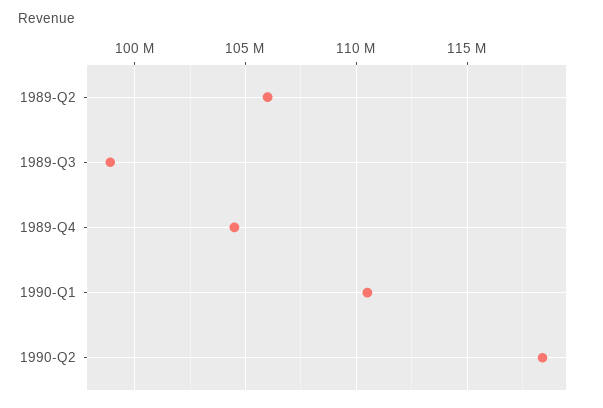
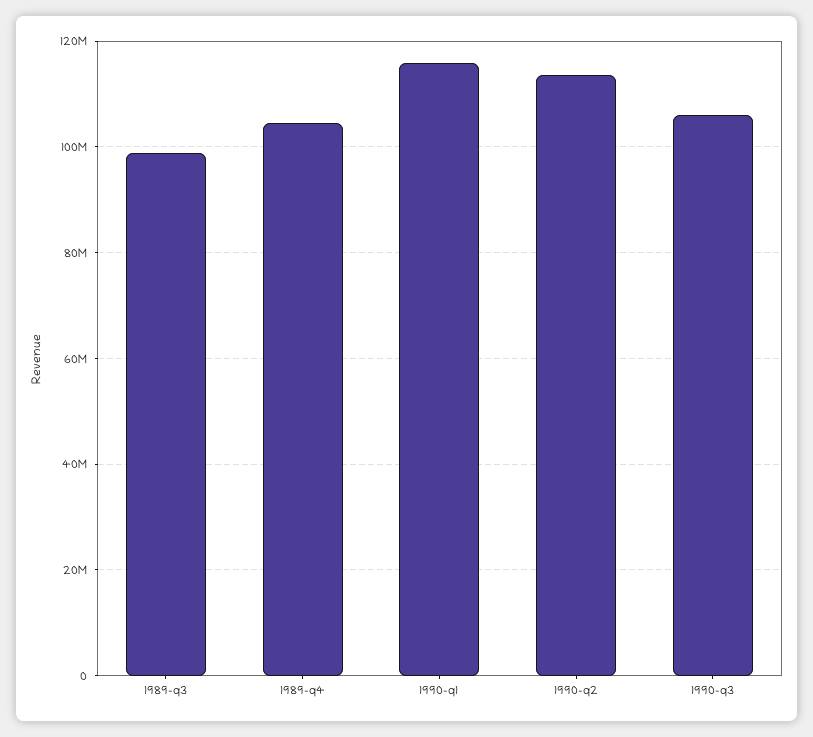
1989-Q2: 106000000 -> none
1990-Q1: 110500000 -> 116000000
1990-Q2: 118500000 -> 114000000
1990-q3: none -> 106000000

